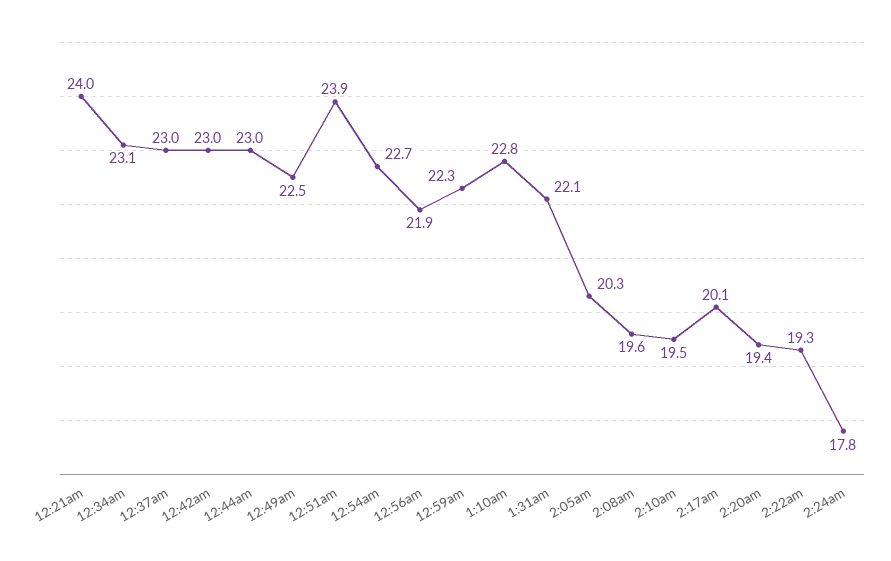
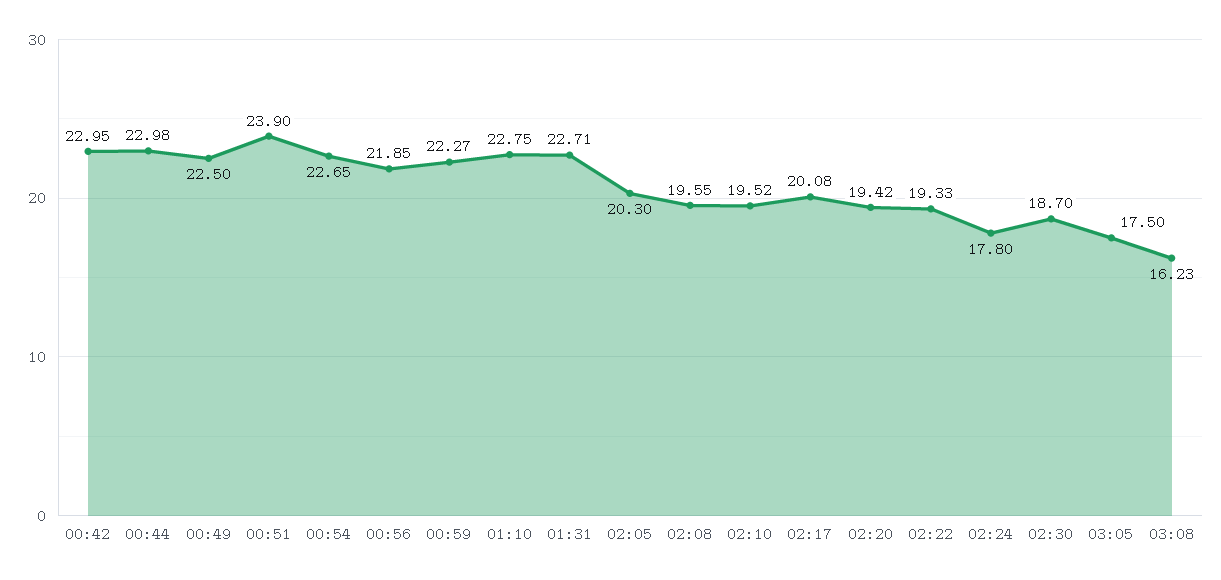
12:21am: 24 -> none
12:34am: 23.1 -> none
12:37am: 23 -> none
1:31am: 22.1 -> 22.71
02:30: none -> 18.7
03:05: none -> 17.5
03:08: none -> 16.23

